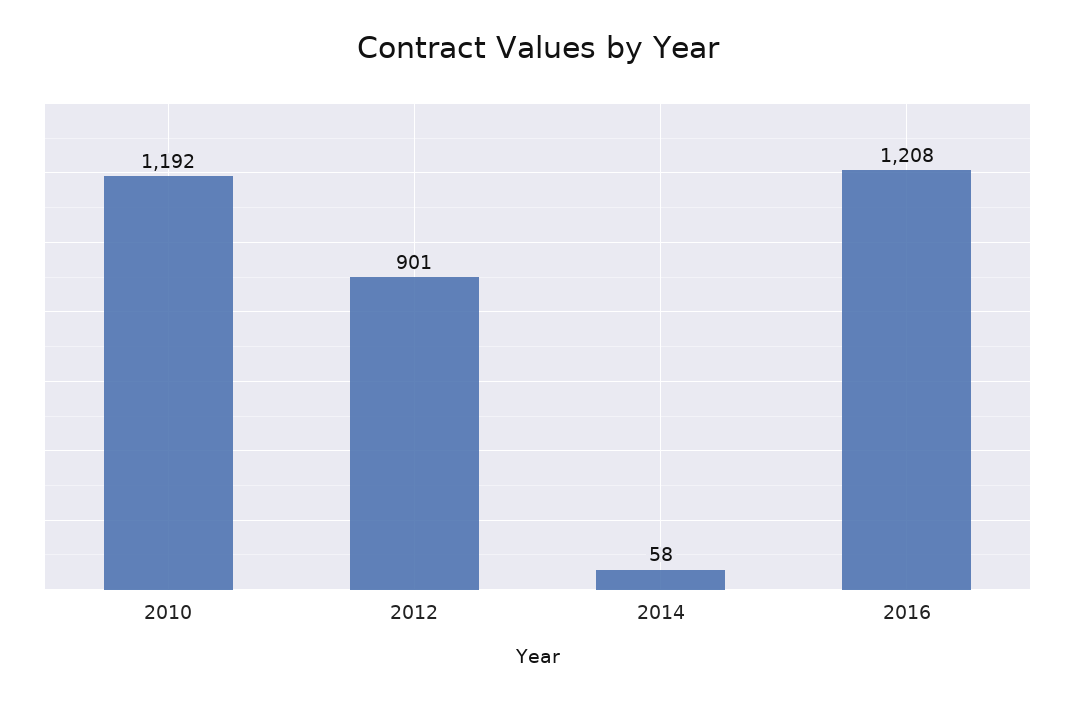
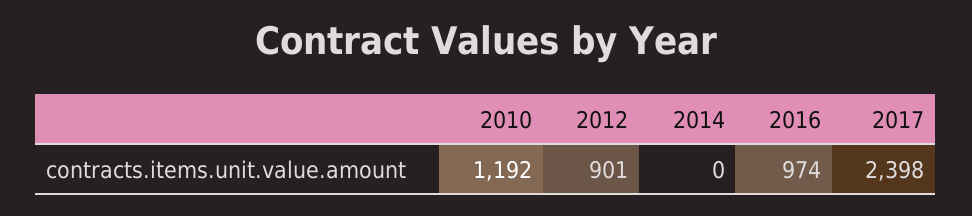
2014: 58 -> 0
2016: 1208 -> 974
2017: none -> 2398

